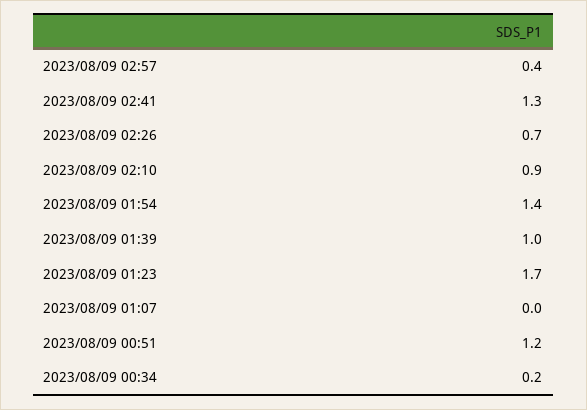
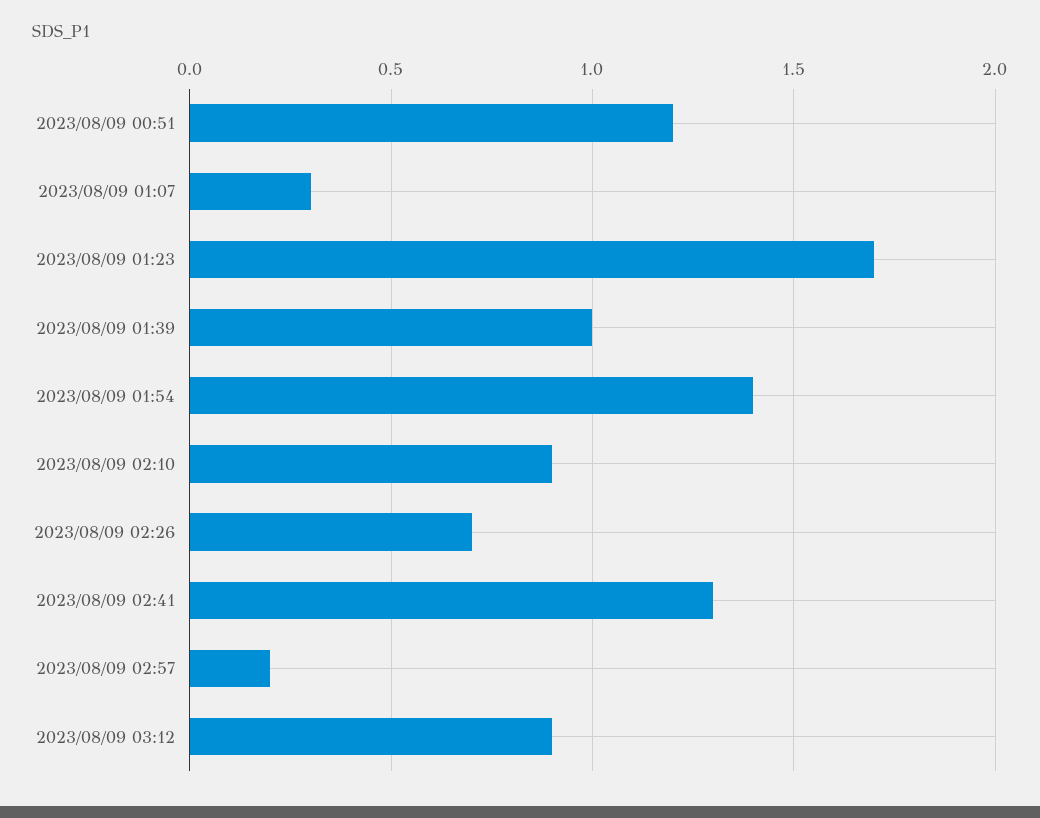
2023/08/09 02:57: 0.4 -> 0.2
2023/08/09 01:07: 0 -> 0.3
2023/08/09 00:34: 0.2 -> none
2023/08/09 03:12: none -> 0.9

